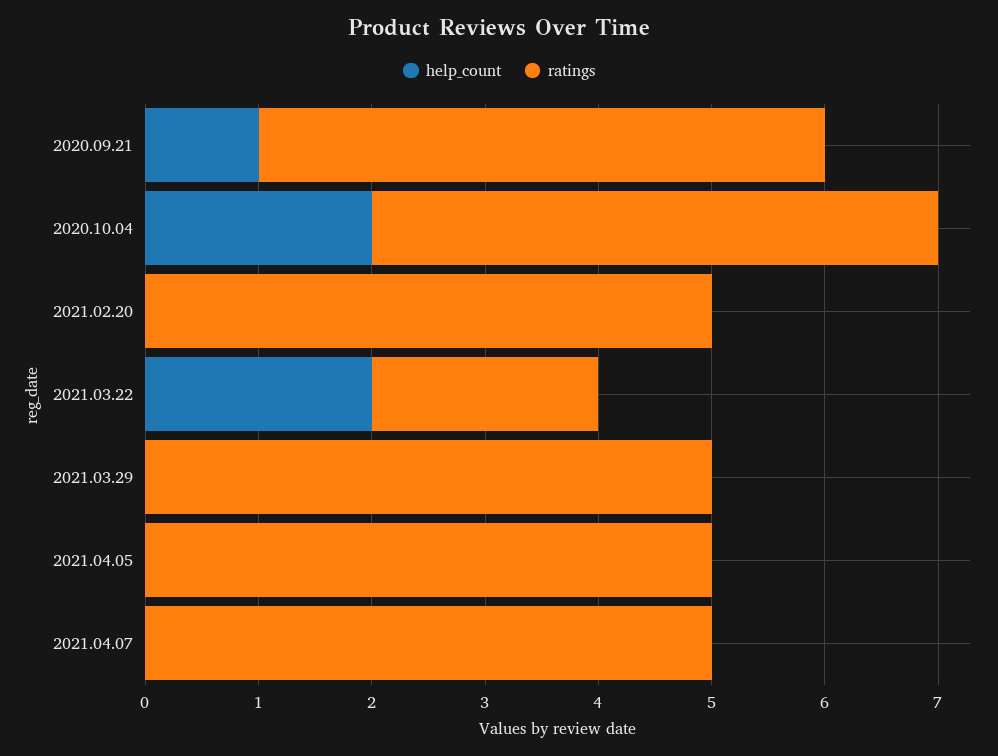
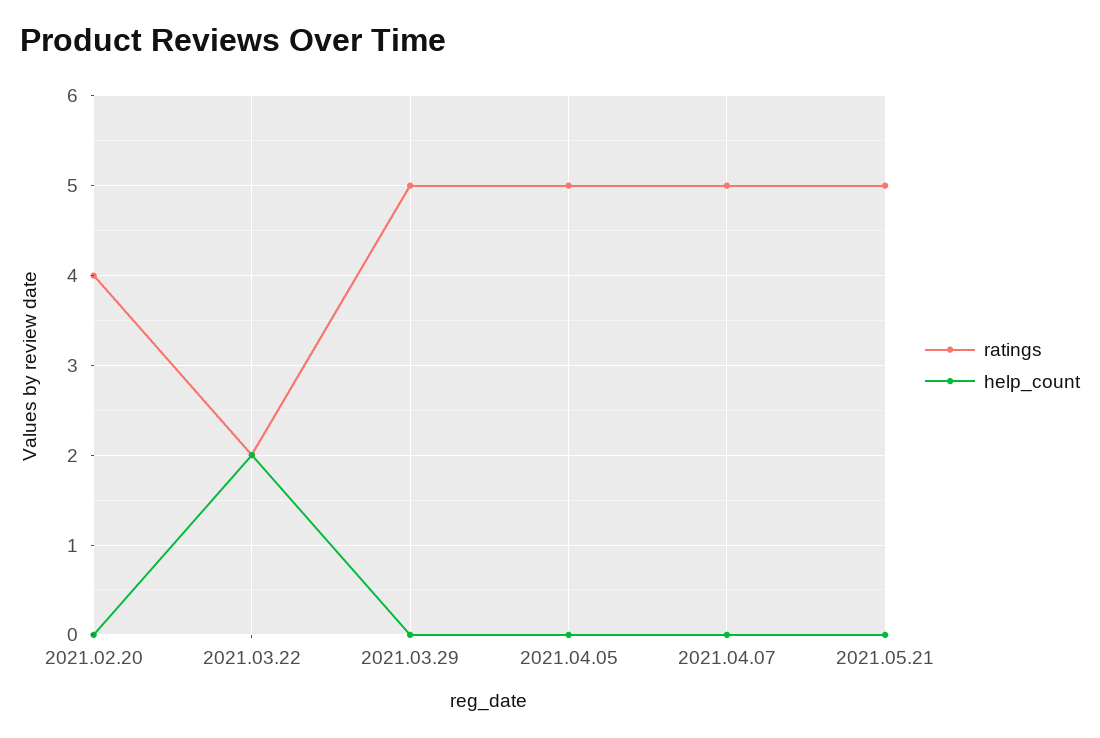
help_count, 2020.09.21: 1 -> none
ratings, 2020.09.21: 5 -> none
help_count, 2020.10.04: 2 -> none
ratings, 2020.10.04: 5 -> none
ratings, 2021.02.20: 5 -> 4
ratings, 2021.05.21: none -> 5
help_count, 2021.05.21: none -> 0

